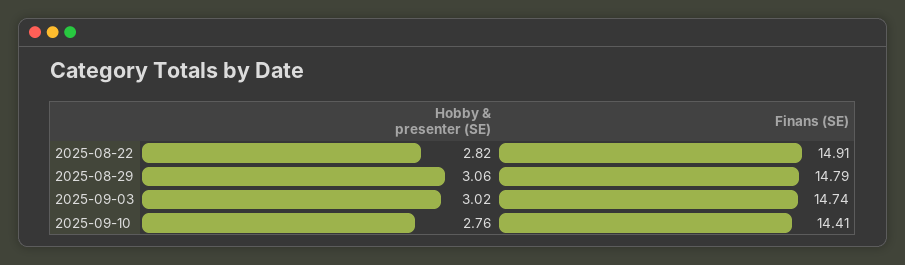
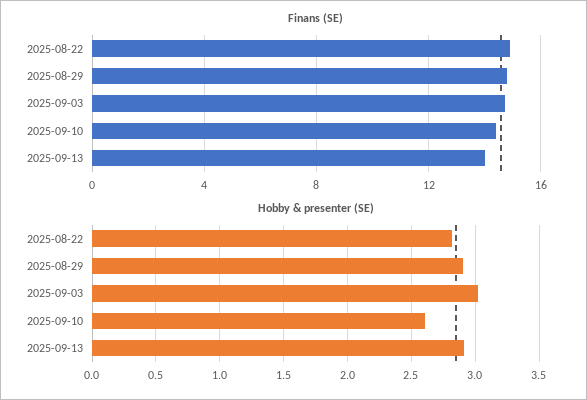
Hobby & presenter (SE), 2025-08-29: 3.06 -> 2.9
Hobby & presenter (SE), 2025-09-10: 2.76 -> 2.6
Finans (SE), 2025-09-13: none -> 14
Hobby & presenter (SE), 2025-09-13: none -> 2.9

